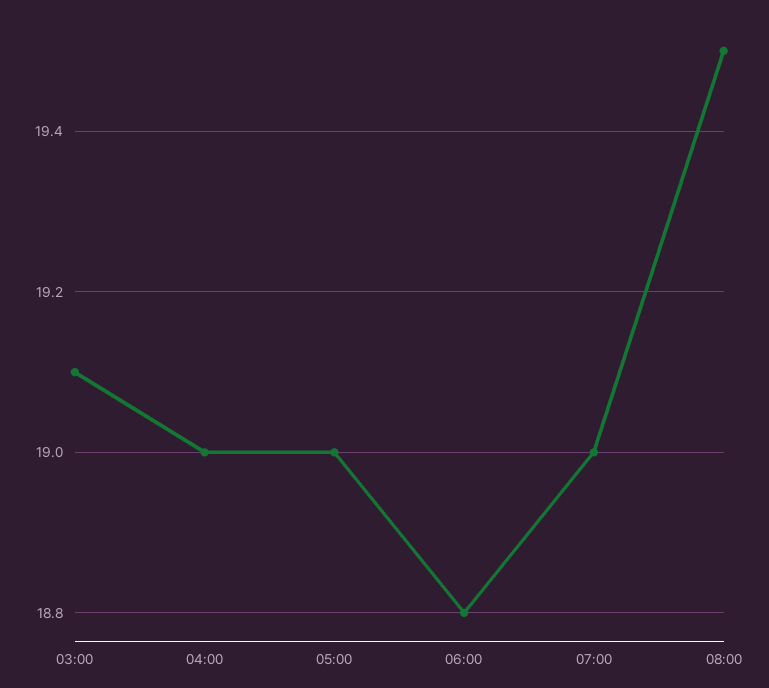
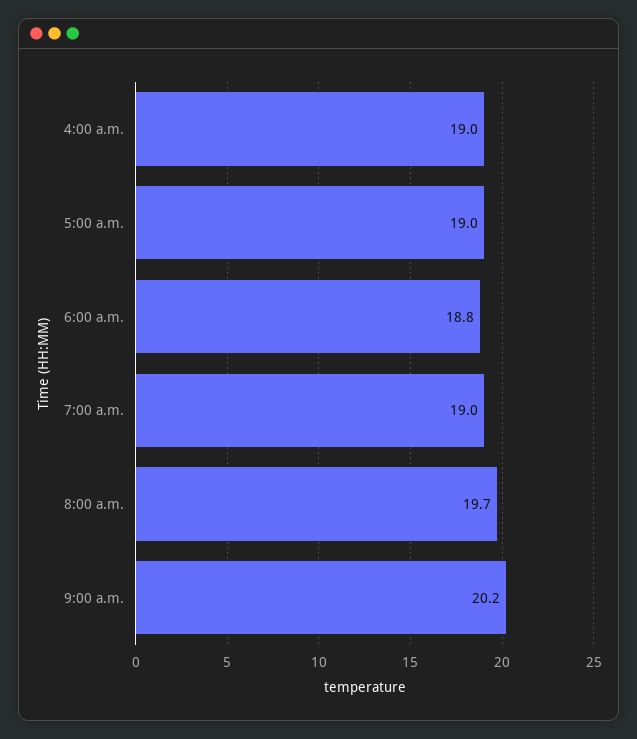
03:00: 19.1 -> none
08:00: 19.5 -> 19.7
9:00 a.m.: none -> 20.2

